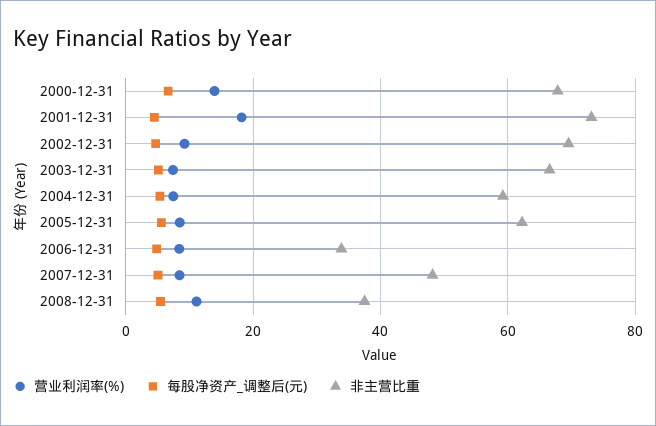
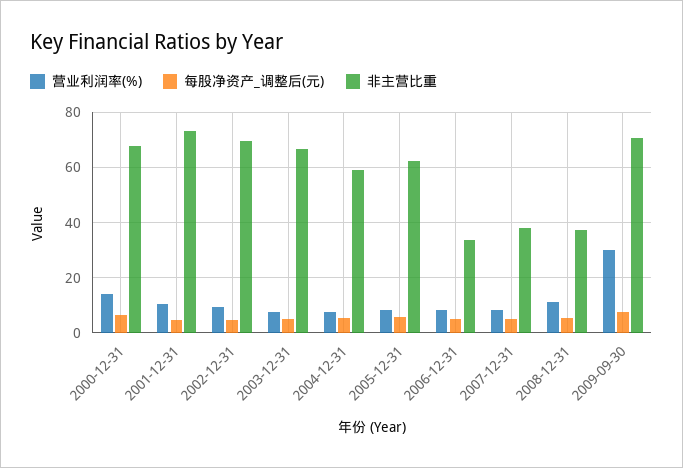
营业利润率(%), 2001-12-31: 18 -> 10
非主营比重, 2007-12-31: 48 -> 37.5
营业利润率(%), 2009-09-30: none -> 30
每股净资产_调整后(元), 2009-09-30: none -> 7.5
非主营比重, 2009-09-30: none -> 70

